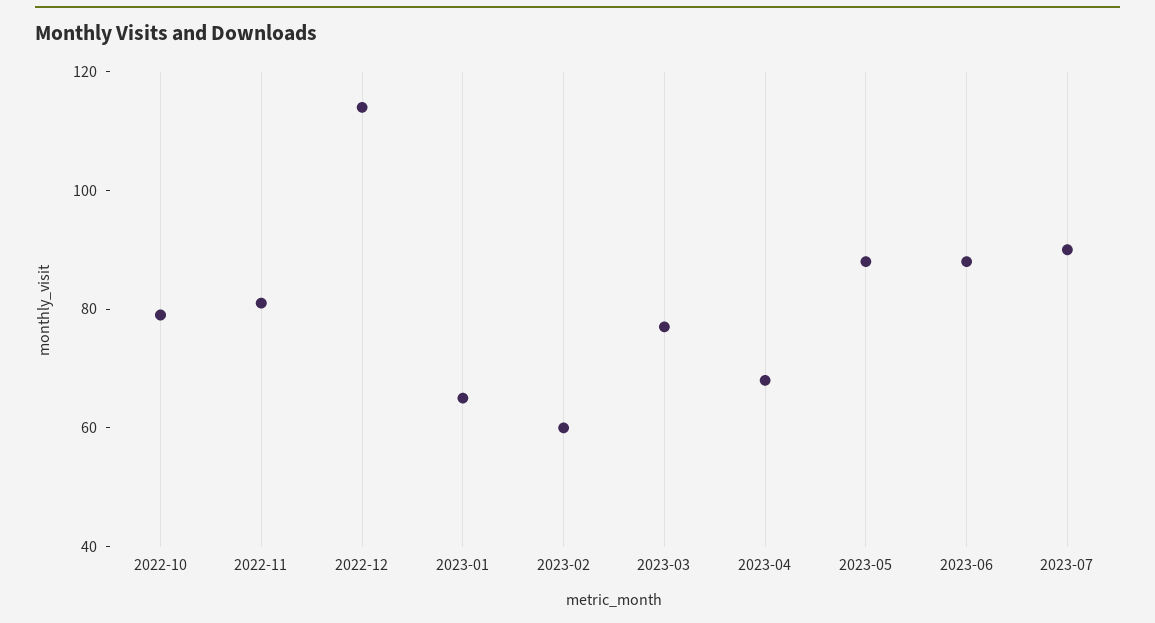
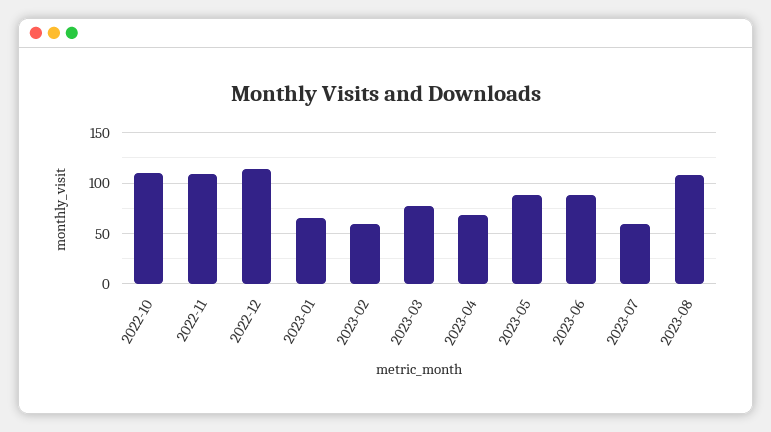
2022-10: 80 -> 110
2022-11: 80 -> 110
2023-07: 90 -> 60
2023-08: none -> 110

